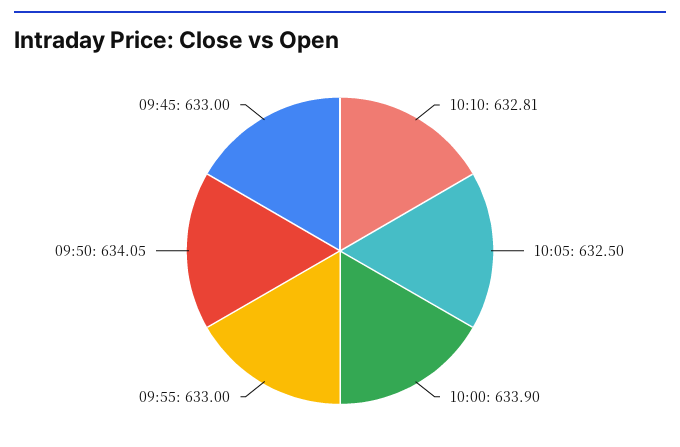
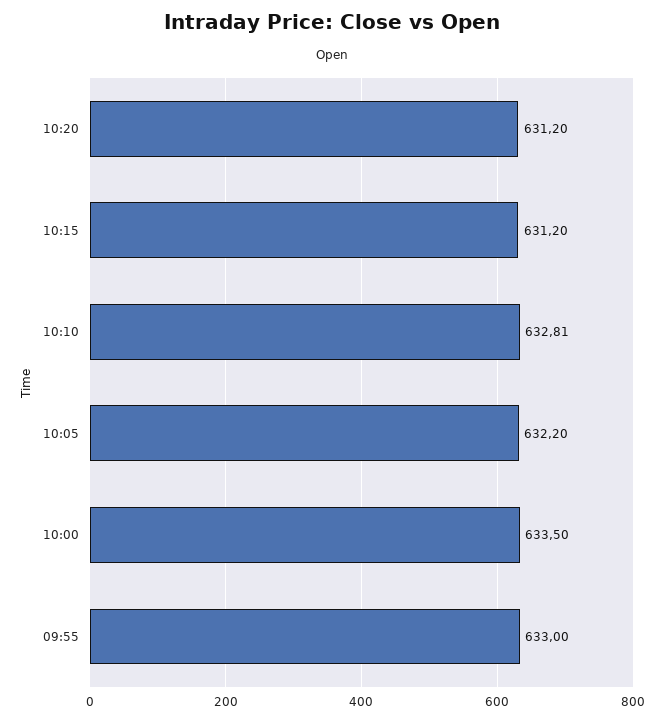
10:05: 632.5 -> 632.2
10:00: 633.9 -> 633.5
09:50: 634.05 -> none
09:45: 633 -> none
10:20: none -> 631.2
10:15: none -> 631.2

